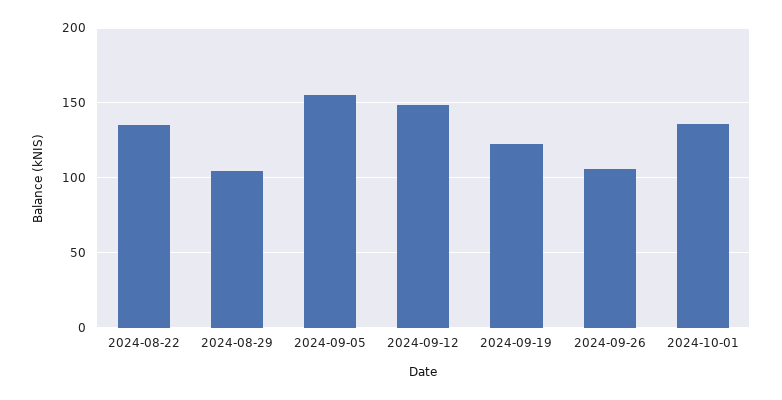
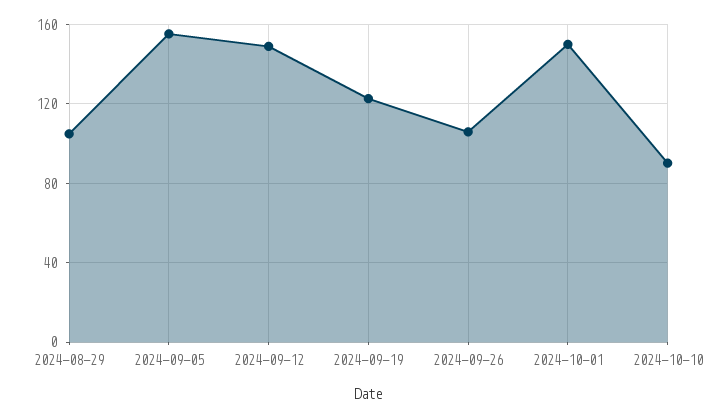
2024-08-22: 135 -> none
2024-10-01: 135 -> 150
2024-10-10: none -> 90

